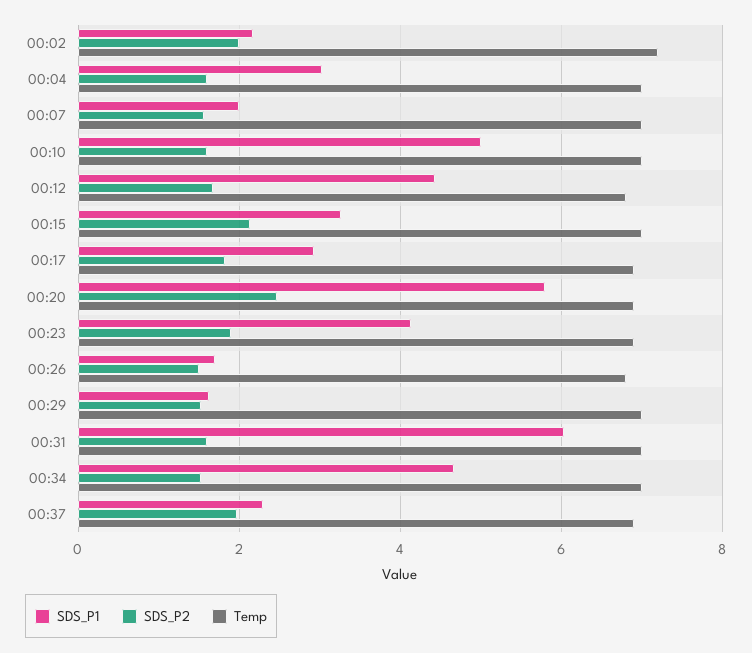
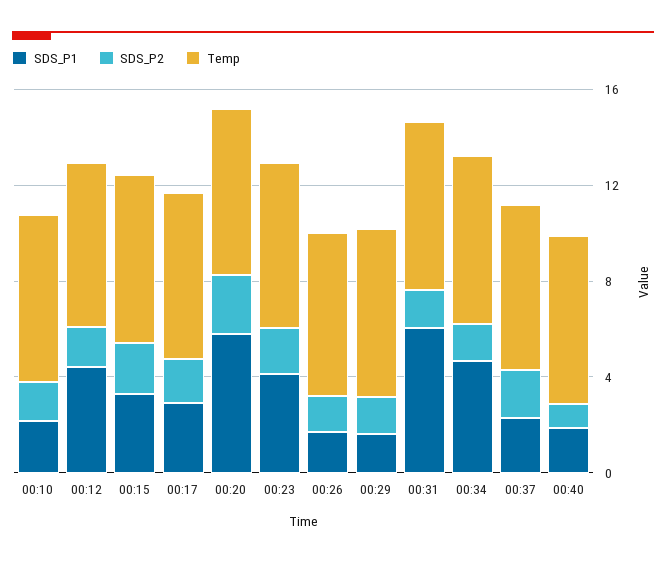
SDS_P1, 00:02: 2.2 -> none
SDS_P2, 00:02: 2 -> none
Temp, 00:02: 7.2 -> none
SDS_P1, 00:04: 3 -> none
SDS_P2, 00:04: 1.6 -> none
Temp, 00:04: 7 -> none
SDS_P1, 00:07: 2 -> none
SDS_P2, 00:07: 1.6 -> none
Temp, 00:07: 7 -> none
SDS_P1, 00:10: 5 -> 2
SDS_P1, 00:40: none -> 2
SDS_P2, 00:40: none -> 1
Temp, 00:40: none -> 7

